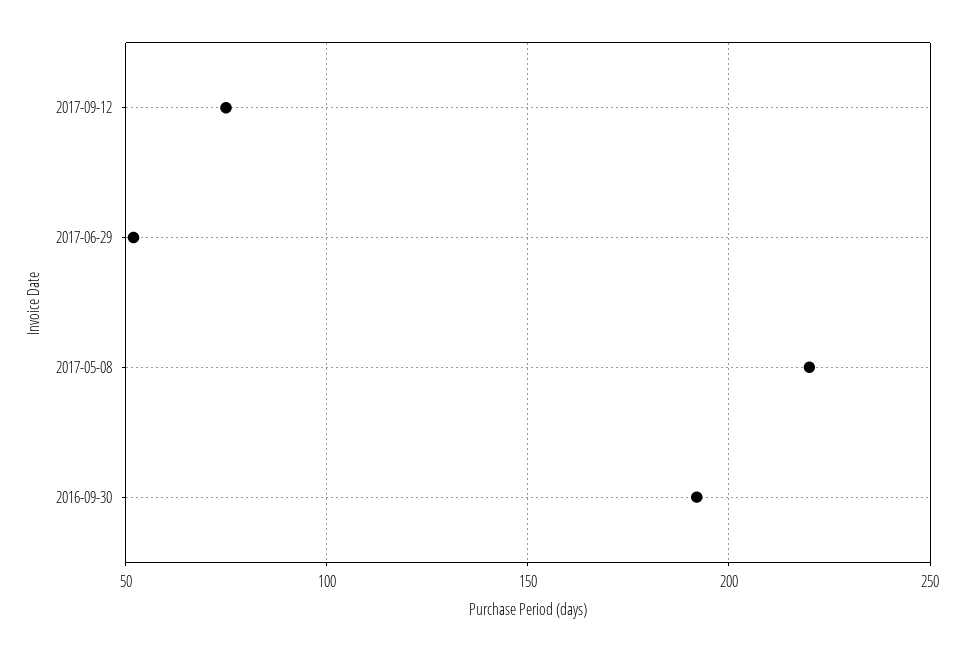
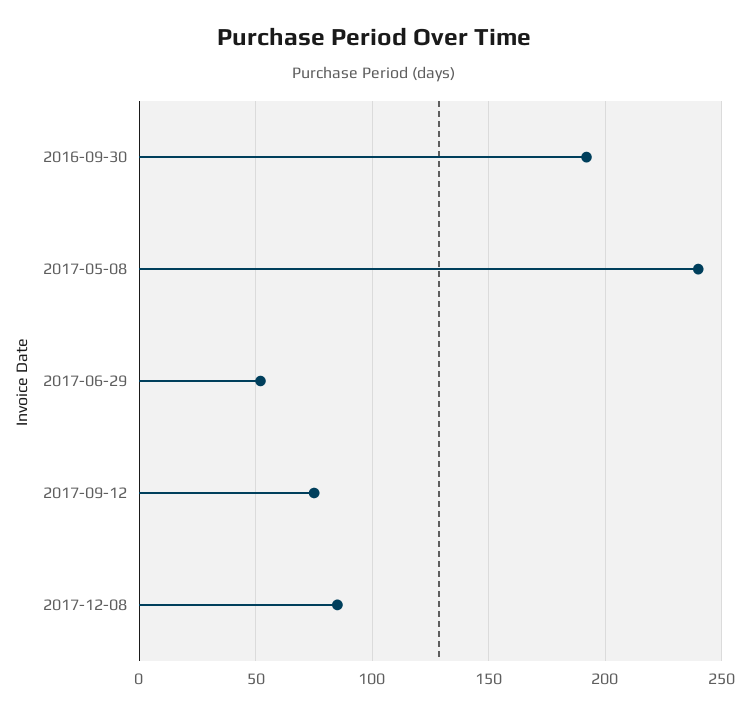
2017-05-08: 220 -> 240
2017-12-08: none -> 85

